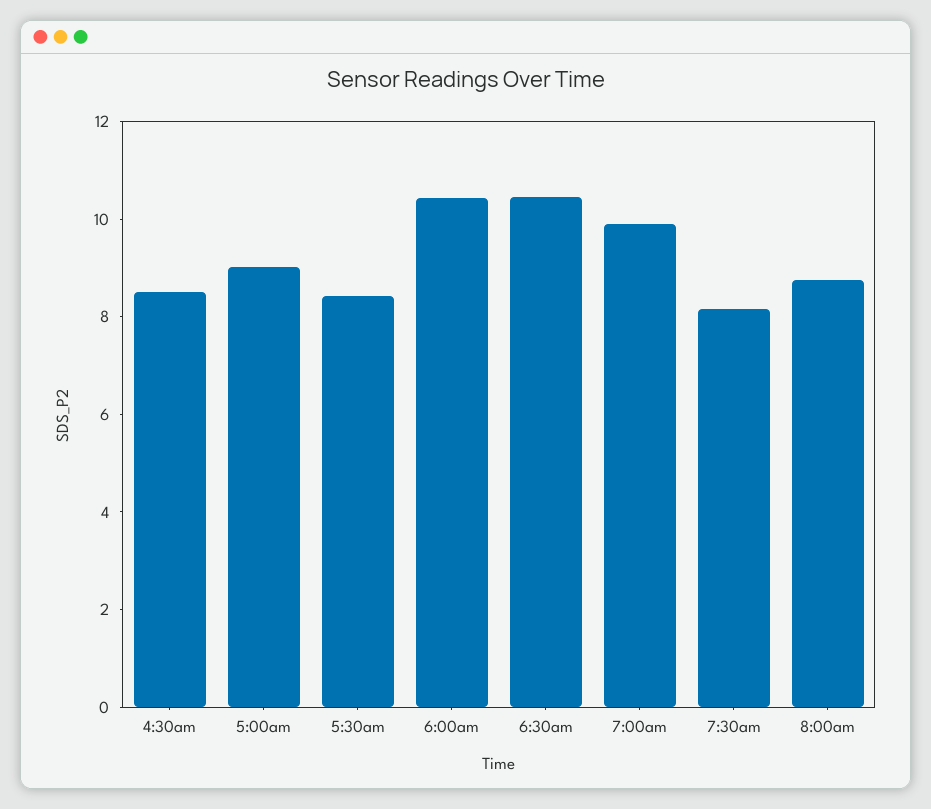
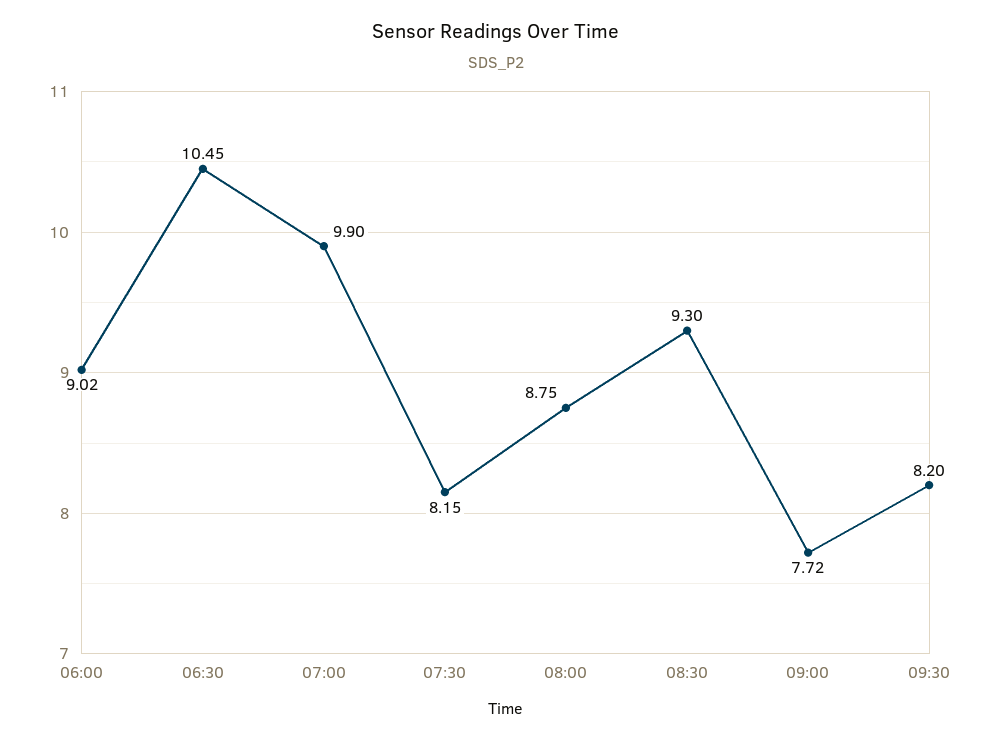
4:30am: 8.5 -> none
5:00am: 9 -> none
5:30am: 8.5 -> none
6:00am: 10.5 -> 9.02
08:30: none -> 9.3
09:00: none -> 7.72
09:30: none -> 8.2

